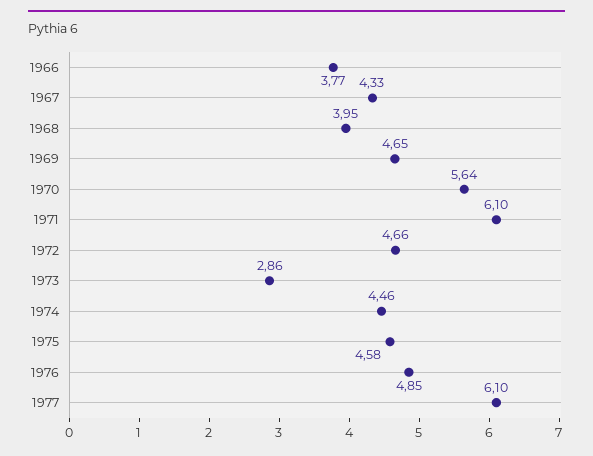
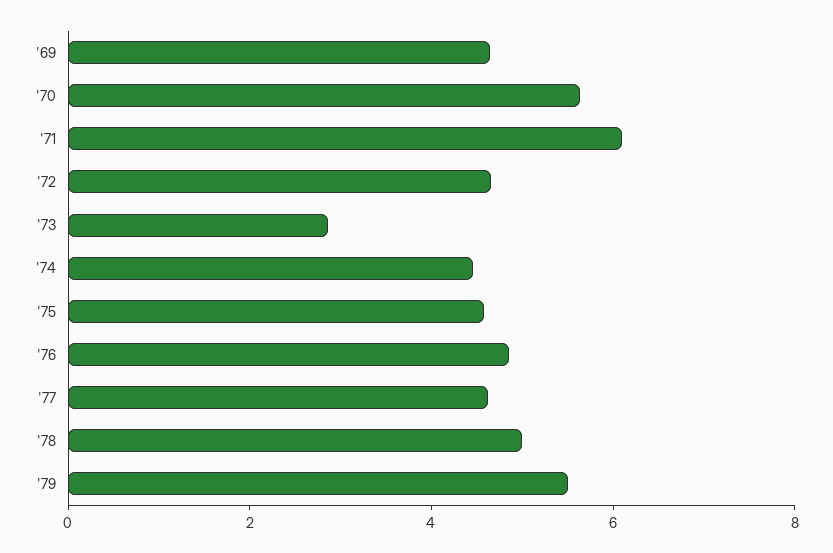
1966: 3.77 -> none
1967: 4.33 -> none
1968: 3.95 -> none
1977: 6.1 -> 4.5
'78: none -> 5
'79: none -> 5.5

